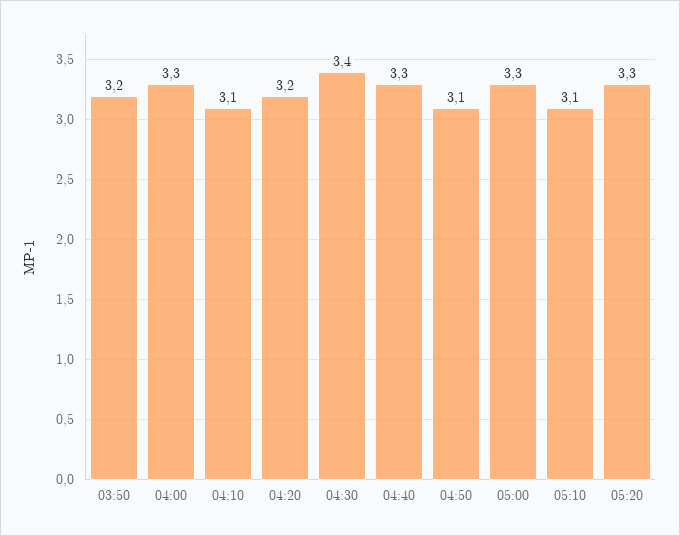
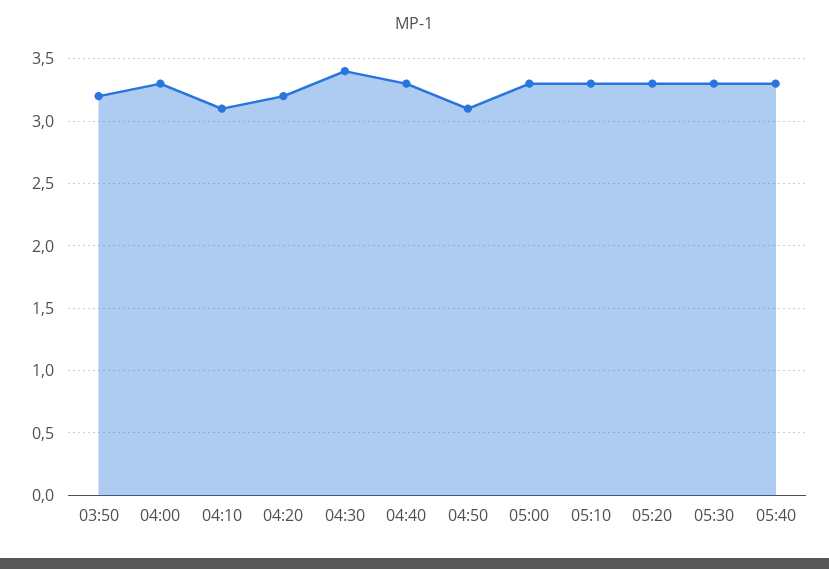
05:10: 3.1 -> 3.3
05:30: none -> 3.3
05:40: none -> 3.3

